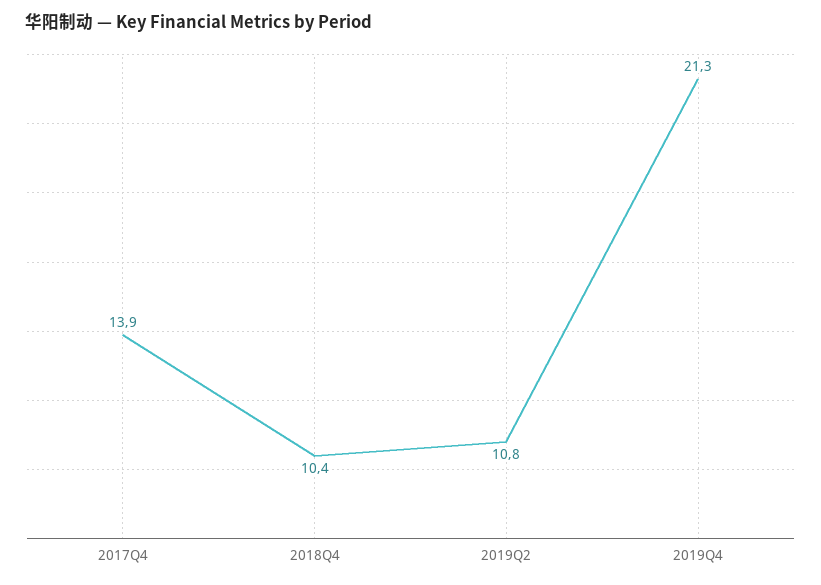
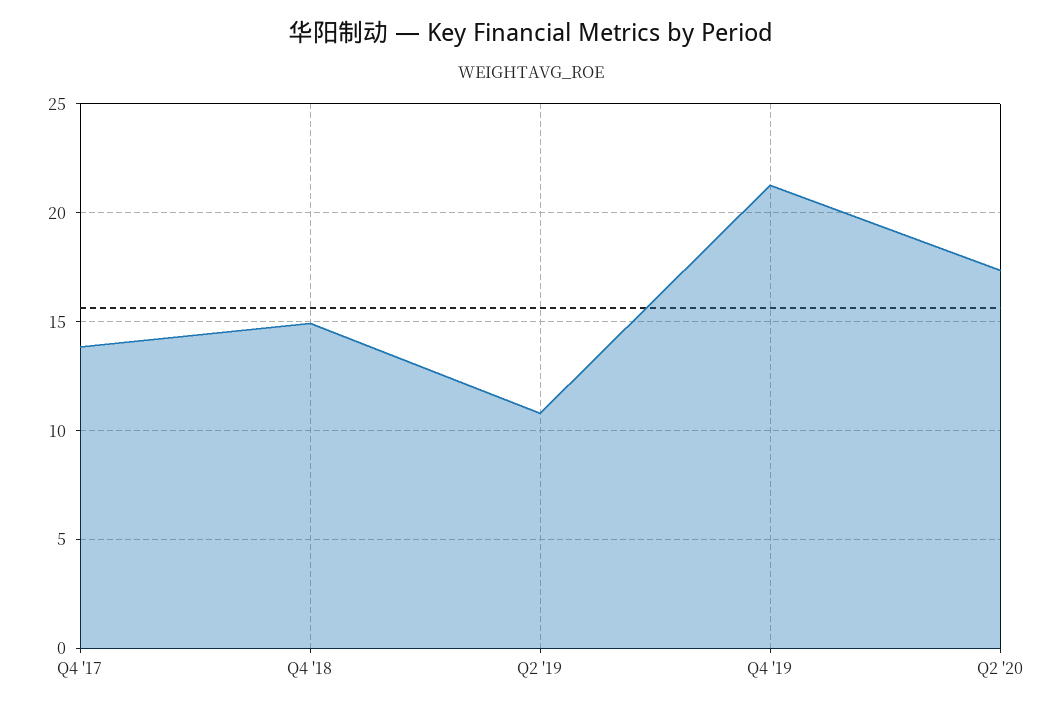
2018Q4: 10.4 -> 15
Q2 '20: none -> 17.5

